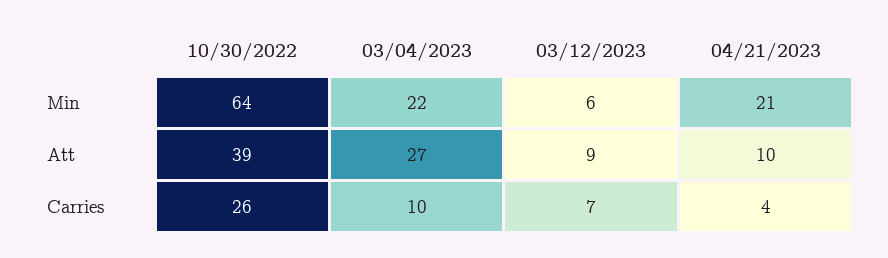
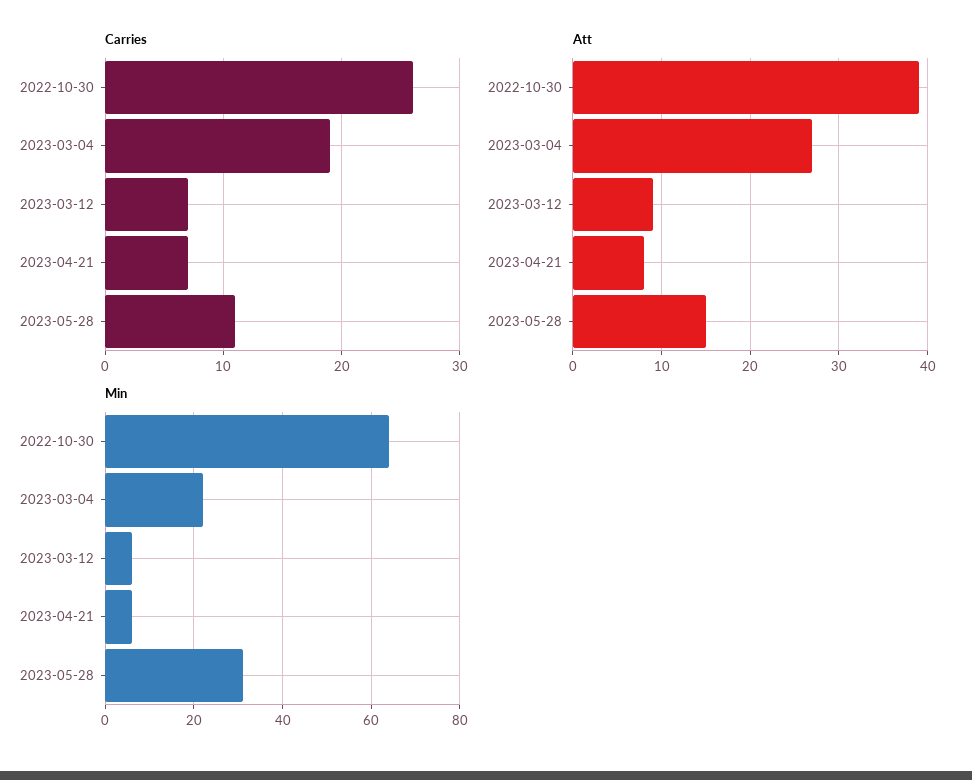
Min, 04/21/2023: 21 -> 5
Att, 04/21/2023: 10 -> 8
Carries, 03/04/2023: 10 -> 19
Carries, 04/21/2023: 4 -> 7
Carries, 2023-05-28: none -> 11
Att, 2023-05-28: none -> 15
Min, 2023-05-28: none -> 30

